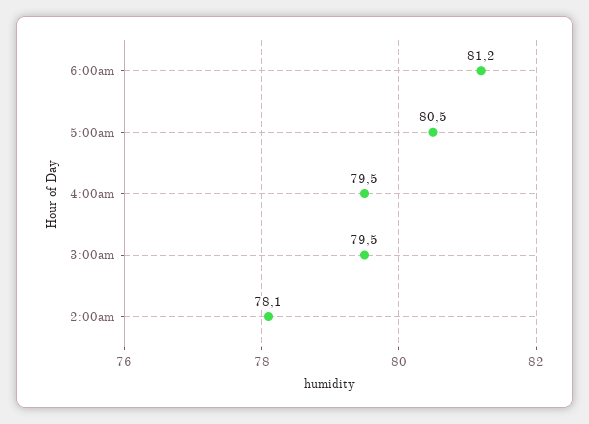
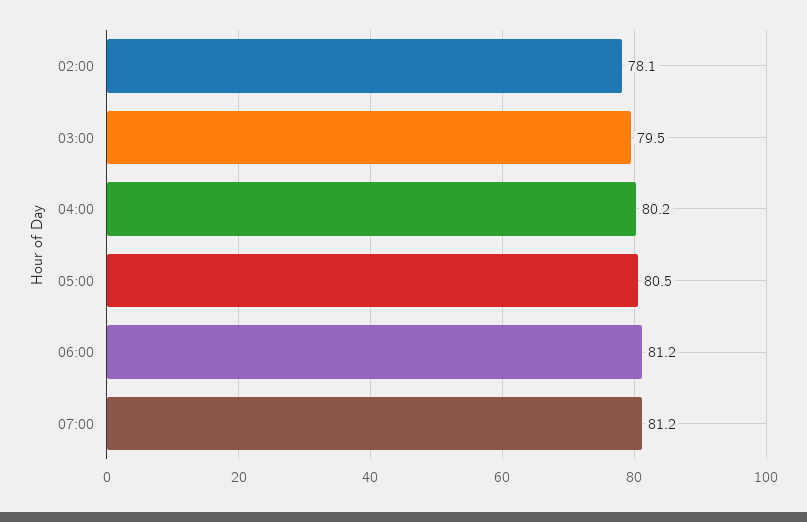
4:00am: 79.5 -> 80.2
07:00: none -> 81.2

